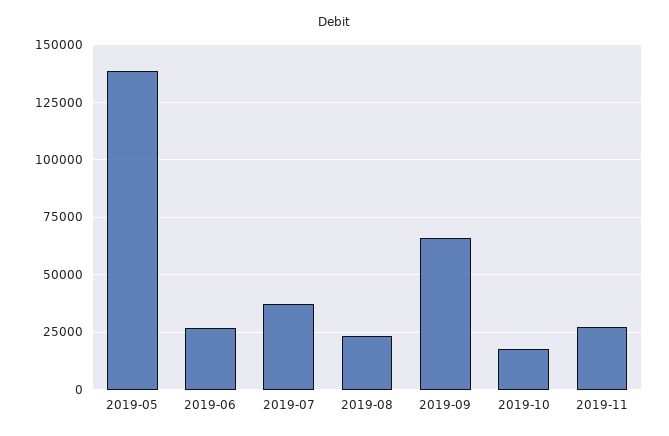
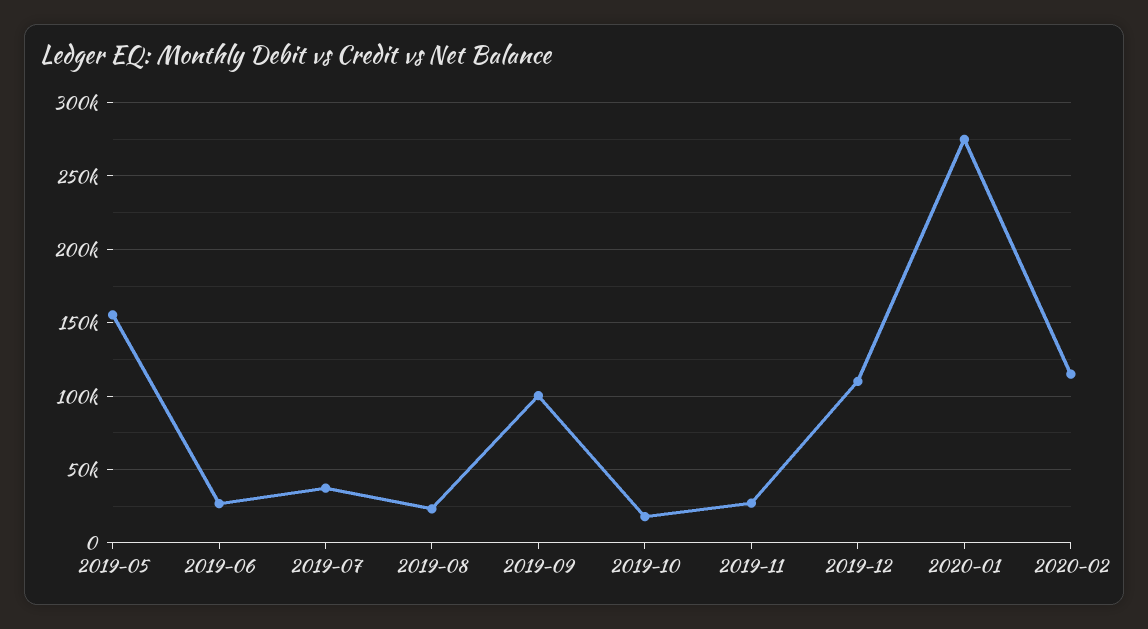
2019-05: 140000 -> 155000
2019-09: 65000 -> 100000
2019-12: none -> 110000
2020-01: none -> 275000
2020-02: none -> 115000

